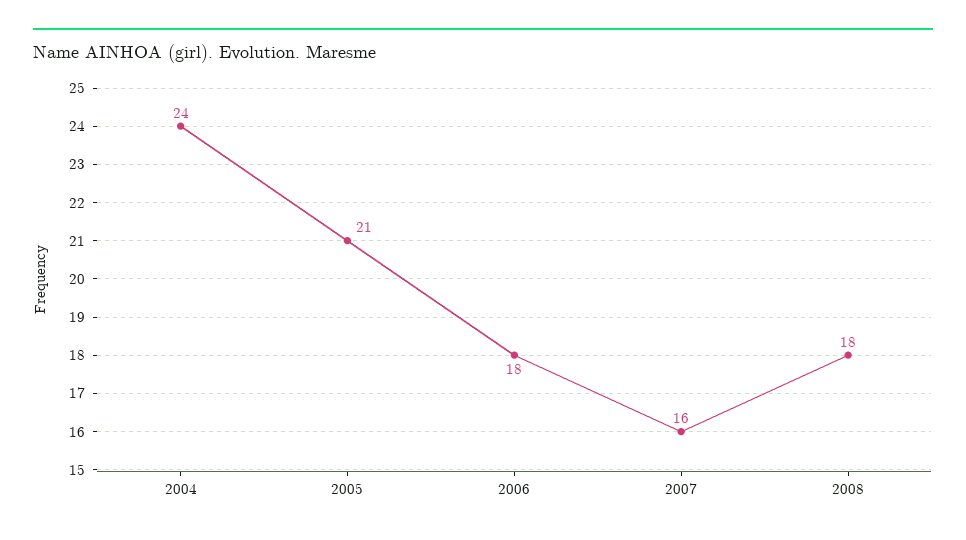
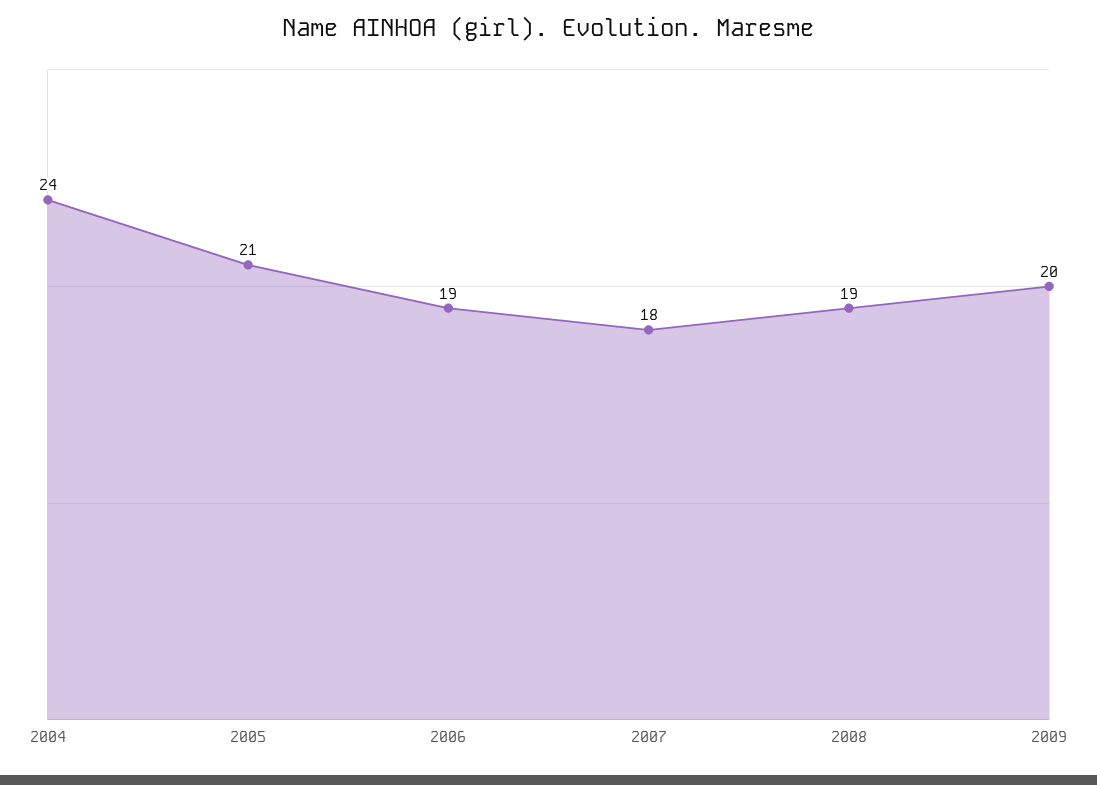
2006: 18 -> 19
2007: 16 -> 18
2008: 18 -> 19
2009: none -> 20

